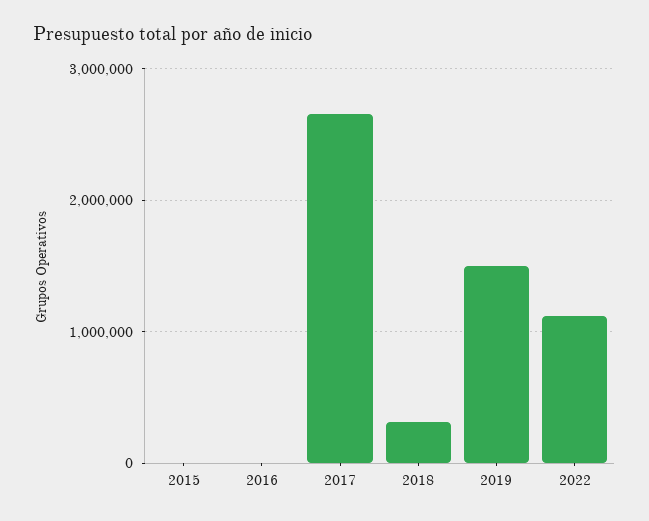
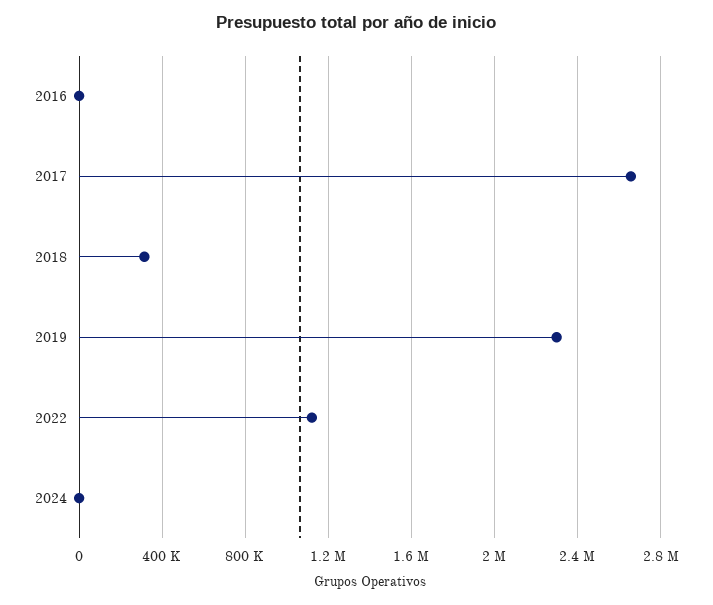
2015: 0 -> none
2019: 1500000 -> 2300000
2024: none -> 0

